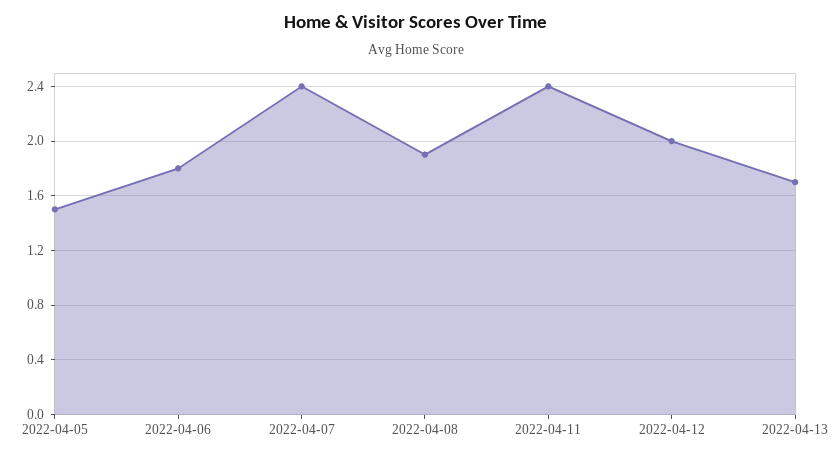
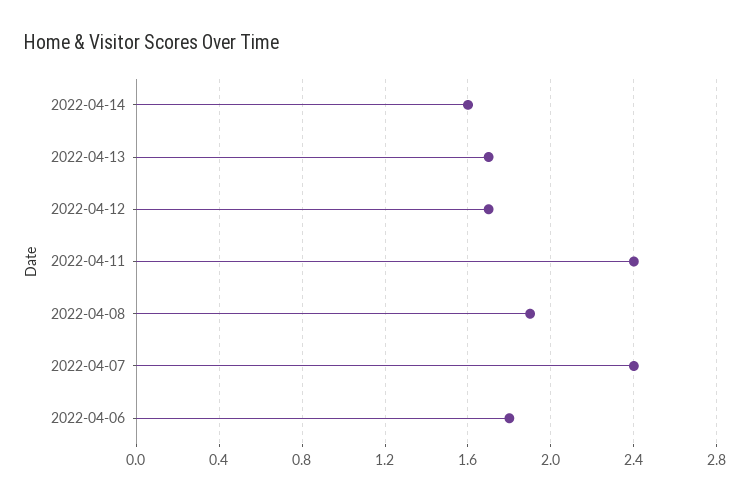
2022-04-05: 1.5 -> none
2022-04-12: 2 -> 1.7
2022-04-14: none -> 1.6

